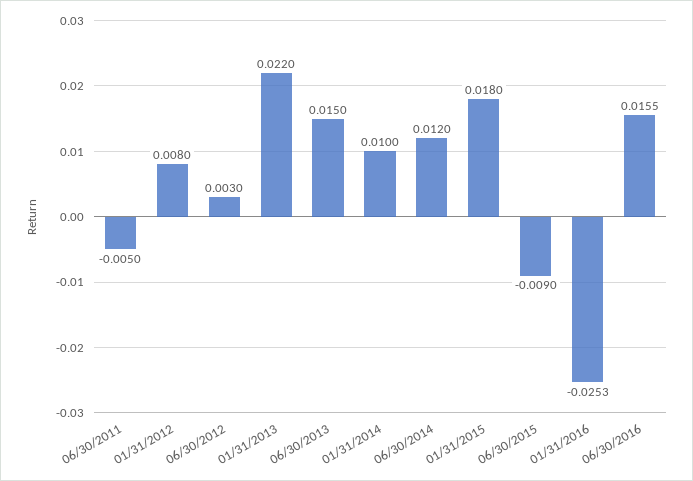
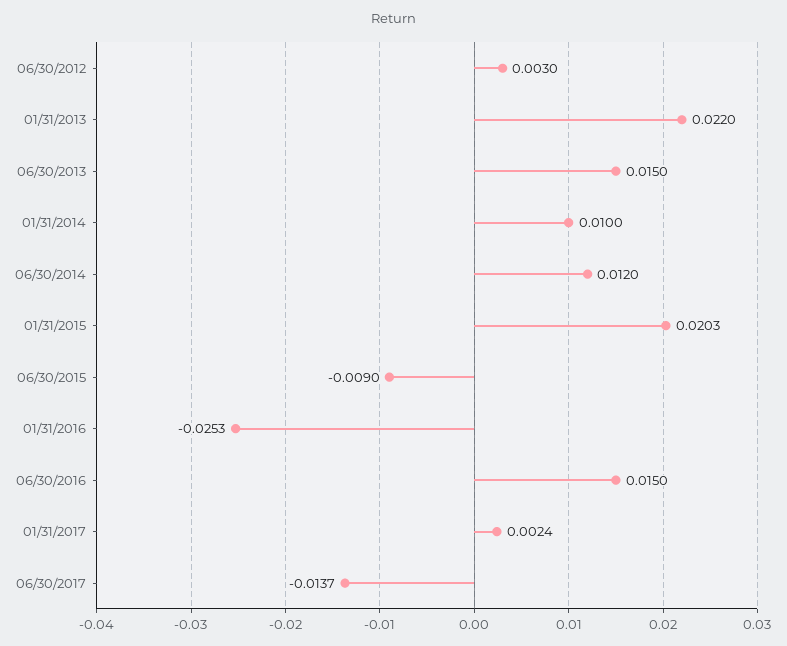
06/30/2011: -0.005 -> none
01/31/2012: 0.008 -> none
01/31/2015: 0.018 -> 0.0203
06/30/2016: 0.0155 -> 0.015
01/31/2017: none -> 0.0024
06/30/2017: none -> -0.0137

